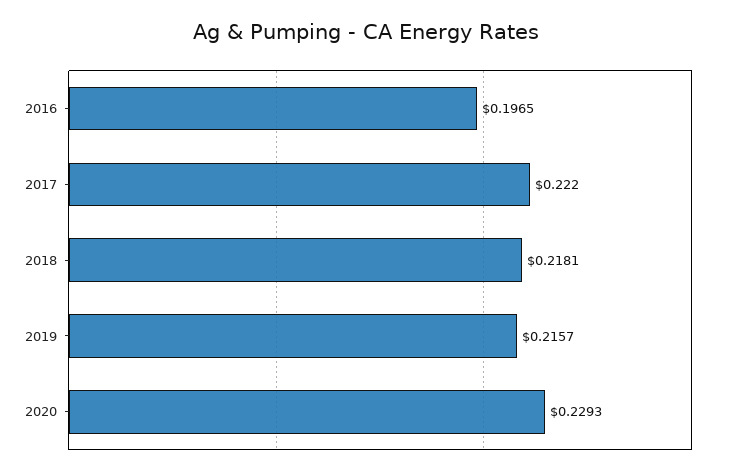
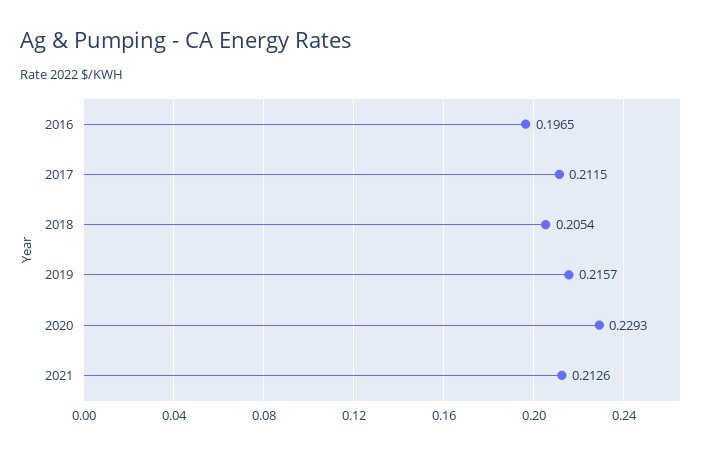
2017: 0.222 -> 0.2115
2018: 0.2181 -> 0.2054
2021: none -> 0.2126

